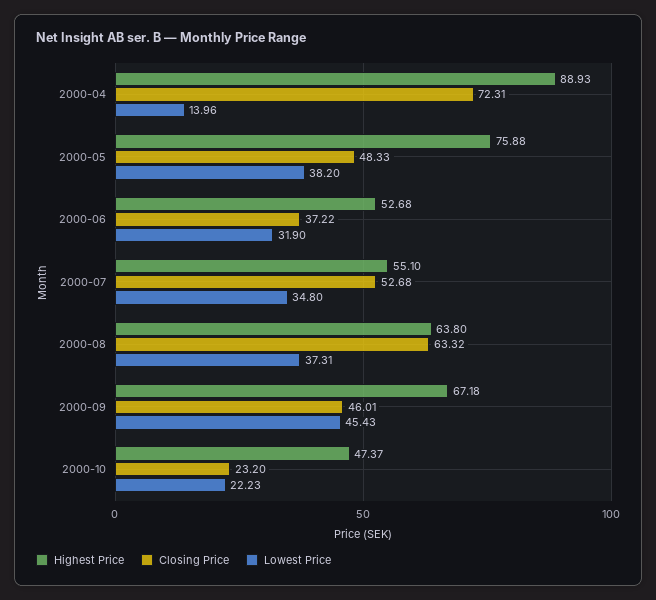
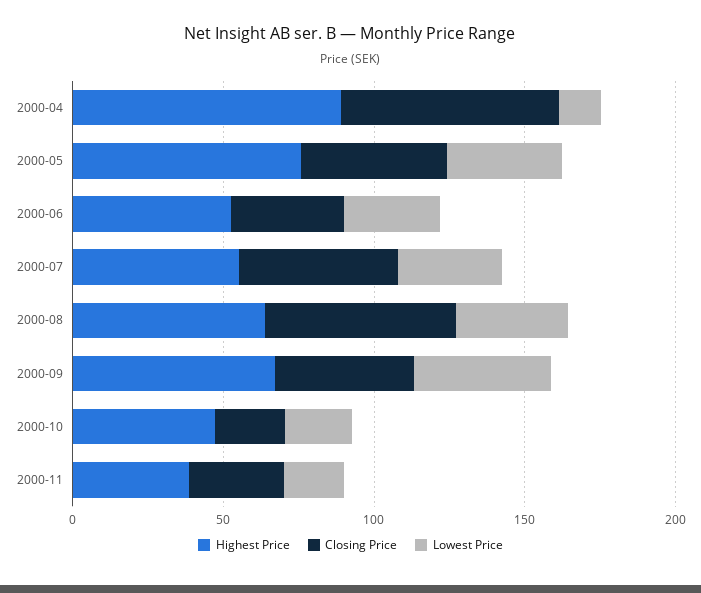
Highest Price, 2000-11: none -> 40
Closing Price, 2000-11: none -> 30
Lowest Price, 2000-11: none -> 20

